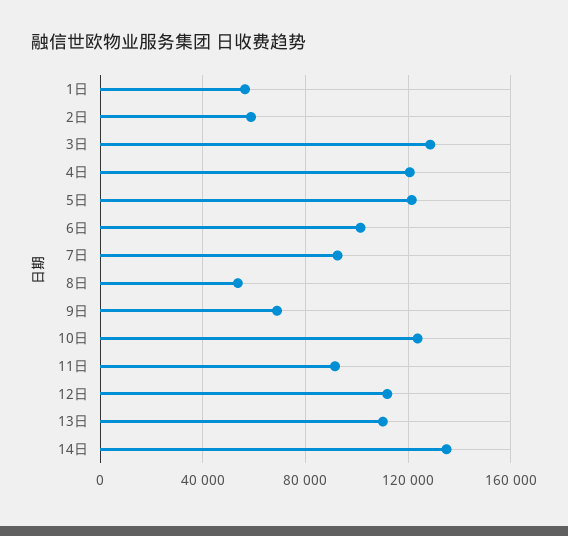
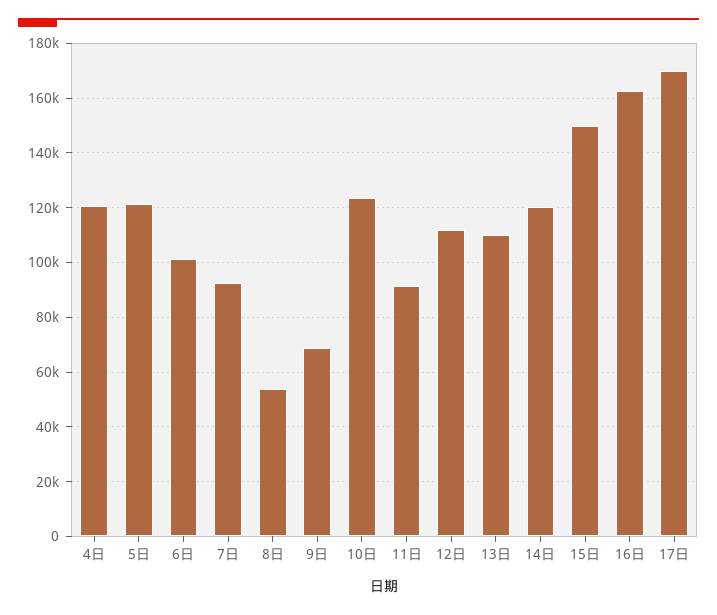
1日: 55000 -> none
2日: 60000 -> none
3日: 130000 -> none
14日: 135000 -> 120000
15日: none -> 150000
16日: none -> 162500
17日: none -> 170000

